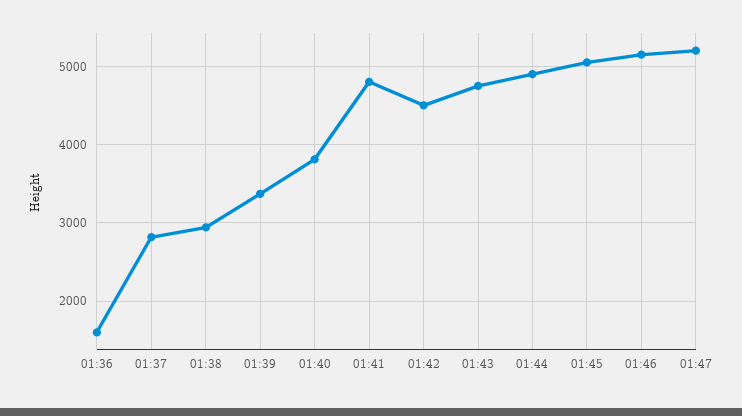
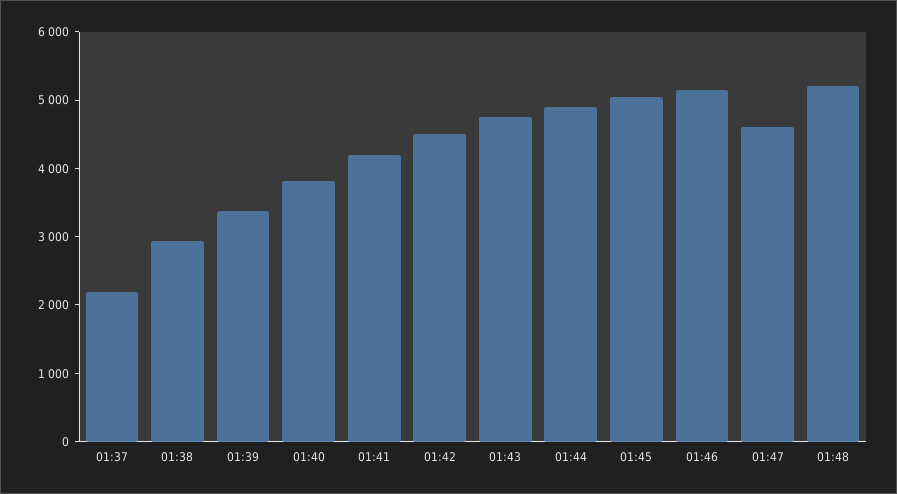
01:36: 1600 -> none
01:37: 2800 -> 2200
01:41: 4800 -> 4200
01:47: 5200 -> 4600
01:48: none -> 5200

